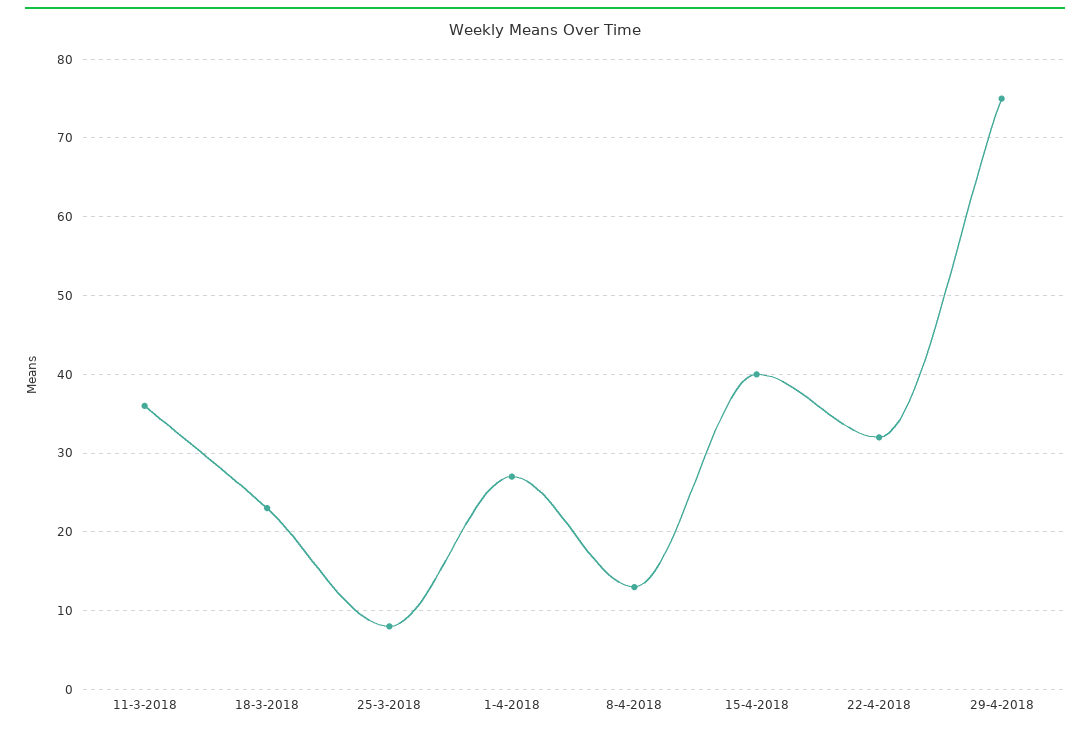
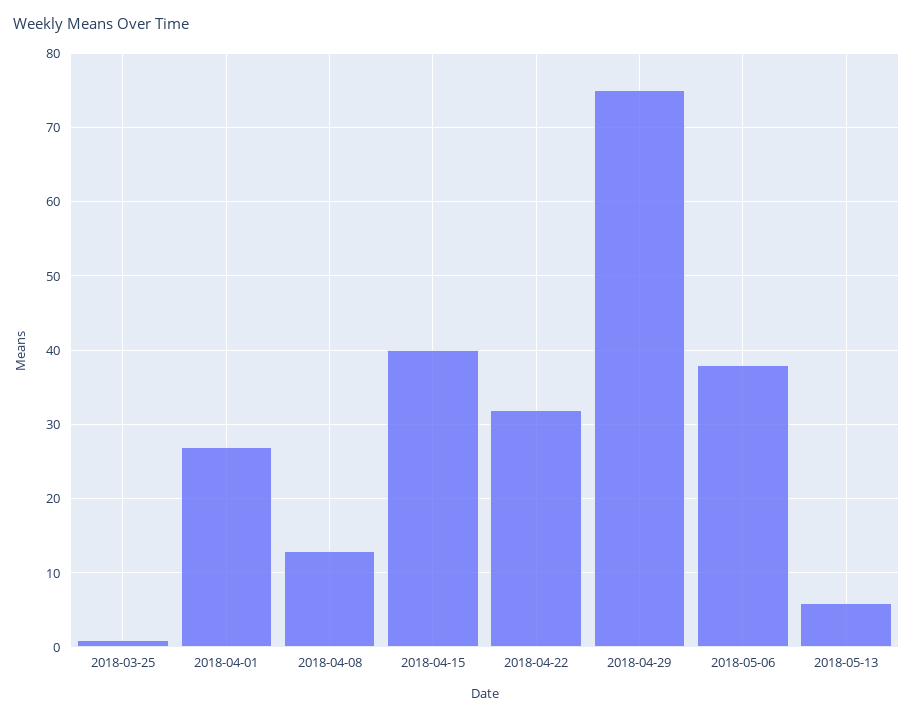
11-3-2018: 36 -> none
18-3-2018: 23 -> none
25-3-2018: 8 -> 1
2018-05-06: none -> 38
2018-05-13: none -> 6

